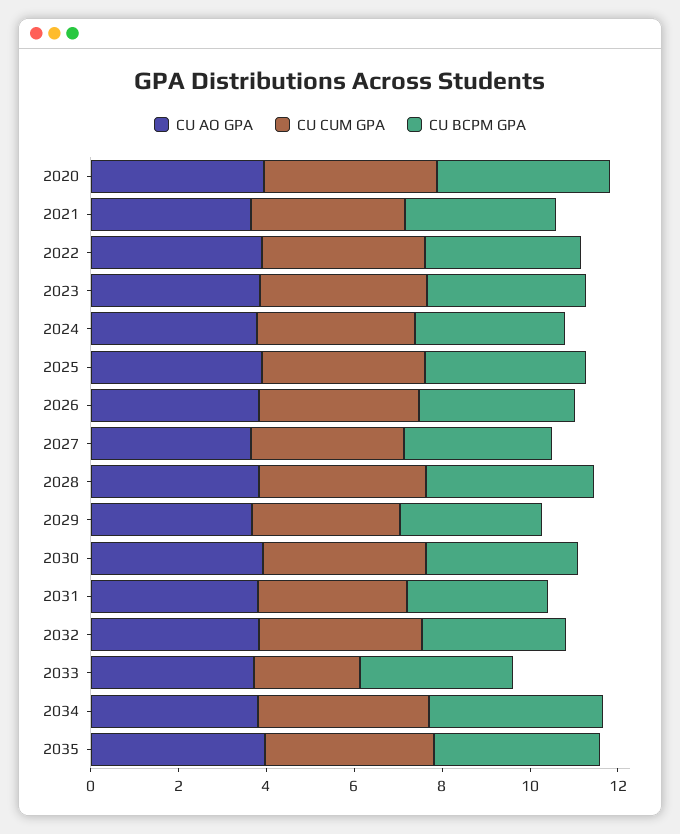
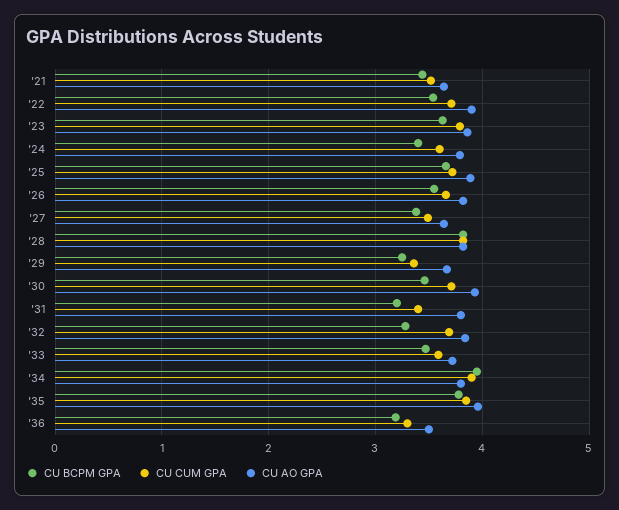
CU AO GPA, 2020: 4 -> none
CU CUM GPA, 2020: 4 -> none
CU BCPM GPA, 2020: 4 -> none
CU CUM GPA, 2033: 2.5 -> 3.6
CU BCPM GPA, '36: none -> 3.2
CU CUM GPA, '36: none -> 3.3
CU AO GPA, '36: none -> 3.5

